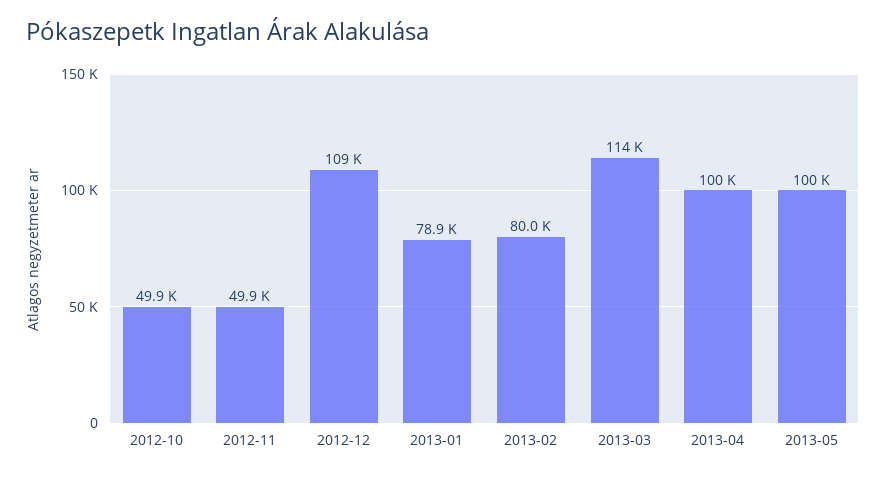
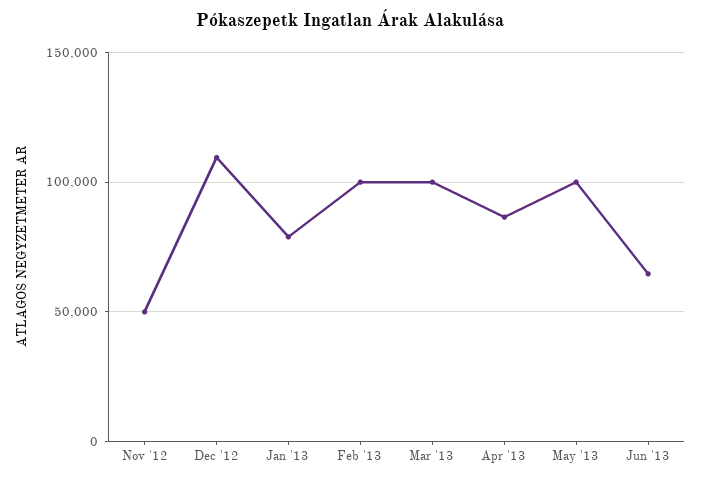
2012-10: 49900 -> none
2013-02: 80000 -> 100000
2013-03: 114000 -> 100000
2013-04: 100000 -> 85000
Jun '13: none -> 65000

